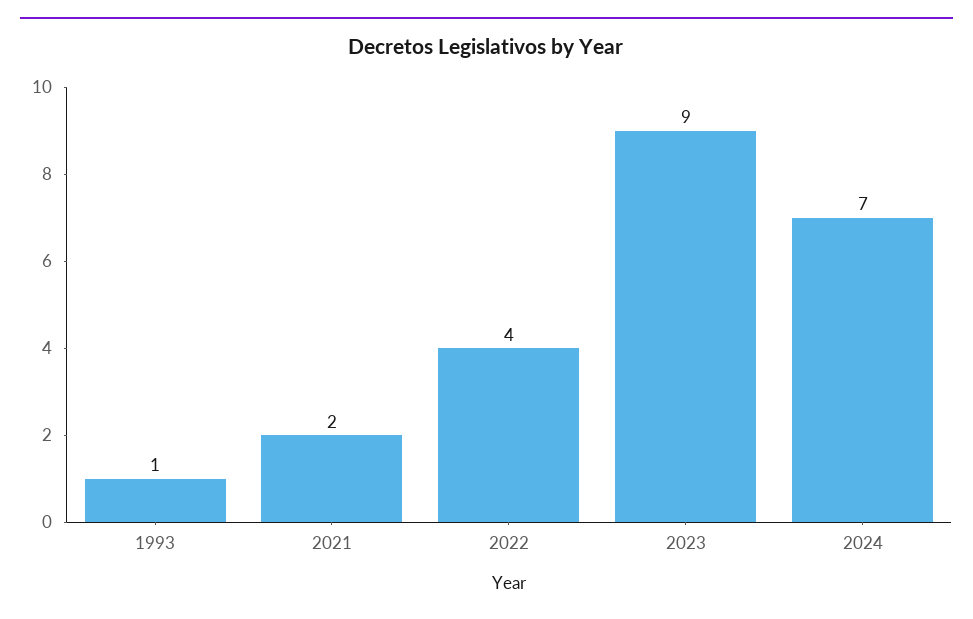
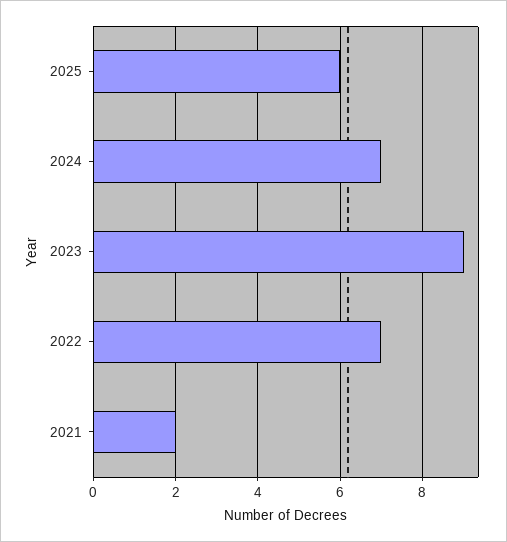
1993: 1 -> none
2022: 4 -> 7
2025: none -> 6

